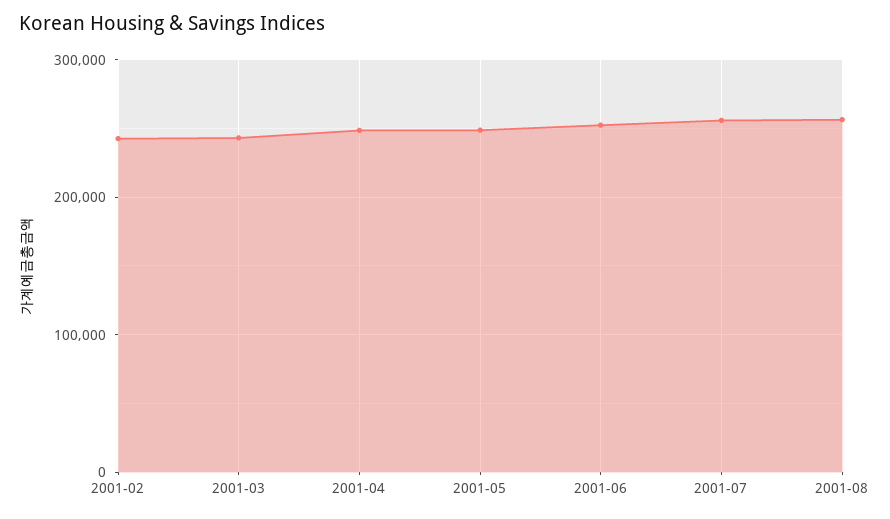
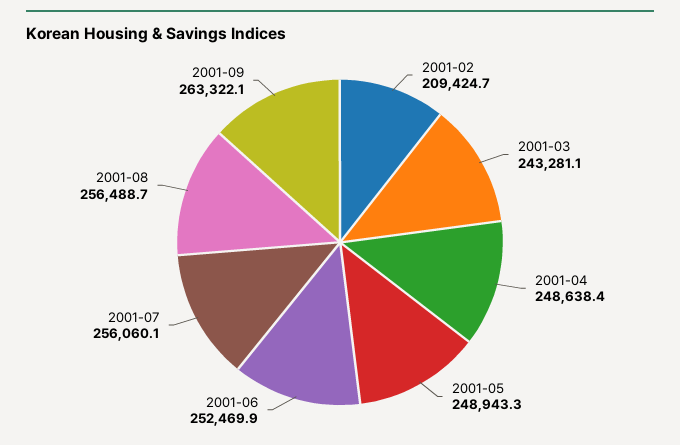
2001-02: 240000 -> 209424.7
2001-09: none -> 263322.1

